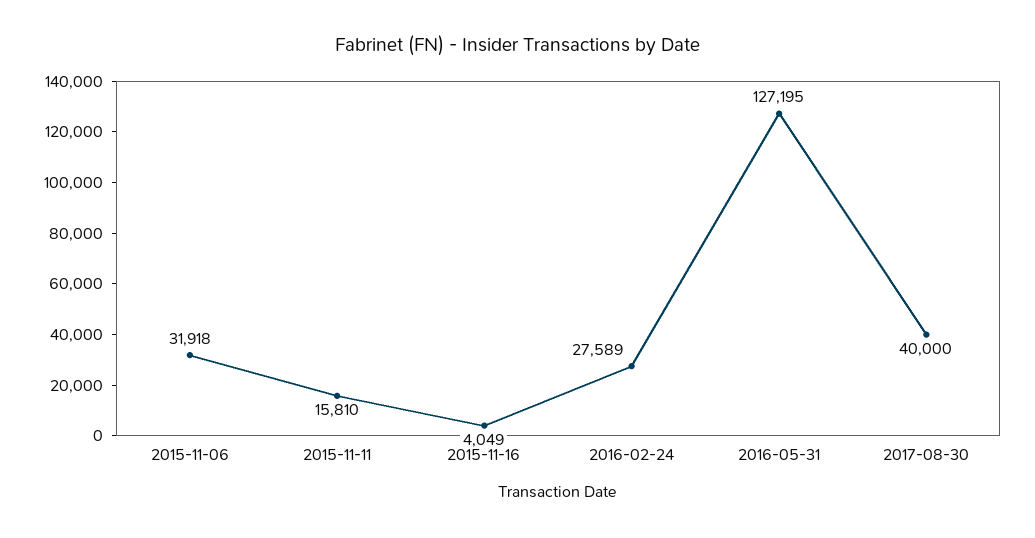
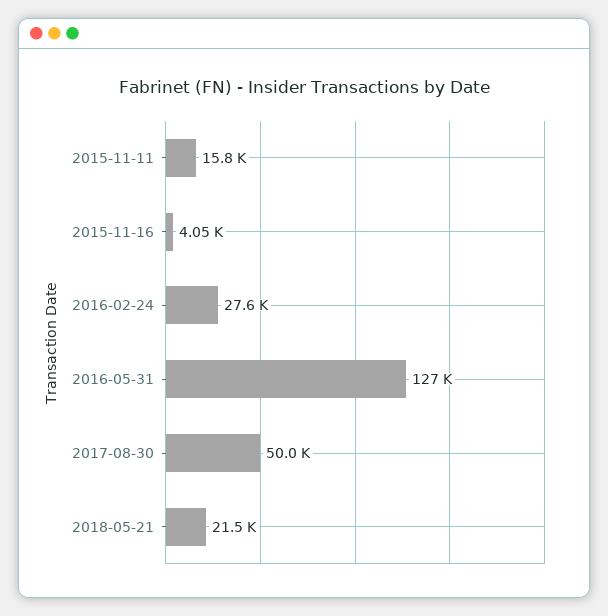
2015-11-06: 31918 -> none
2017-08-30: 40000 -> 50000
2018-05-21: none -> 21500

